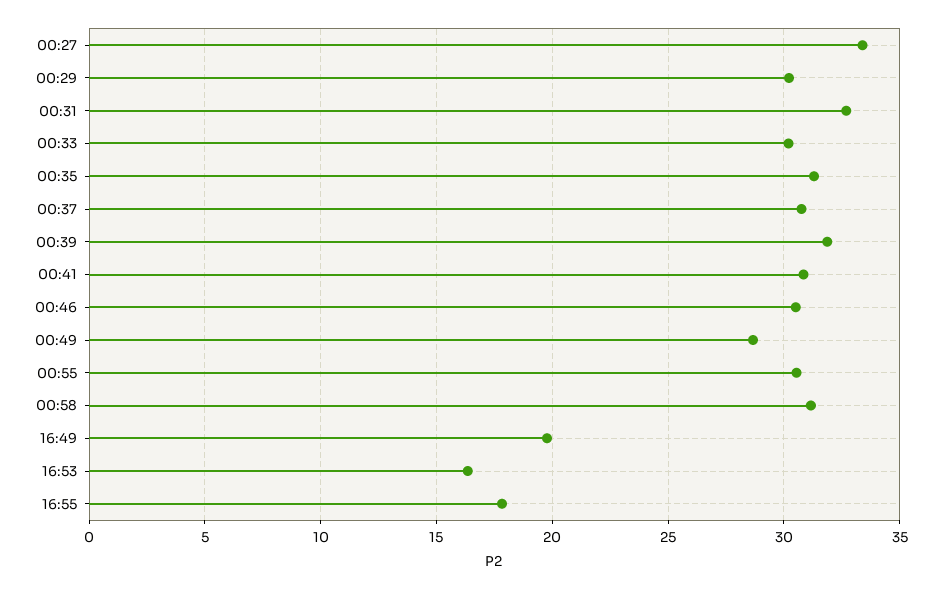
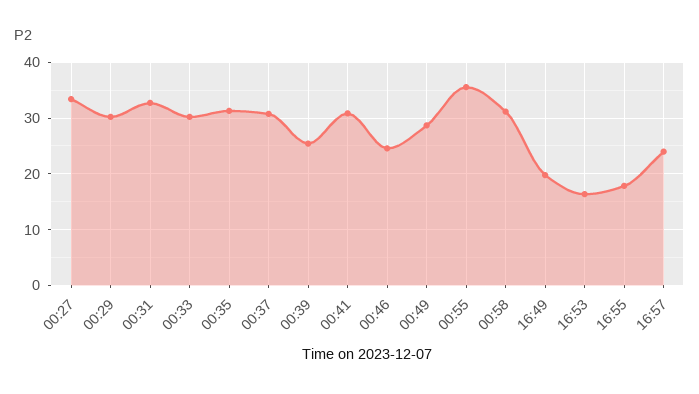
00:39: 32 -> 26
00:46: 30.5 -> 24
00:55: 30.5 -> 36
16:57: none -> 24

